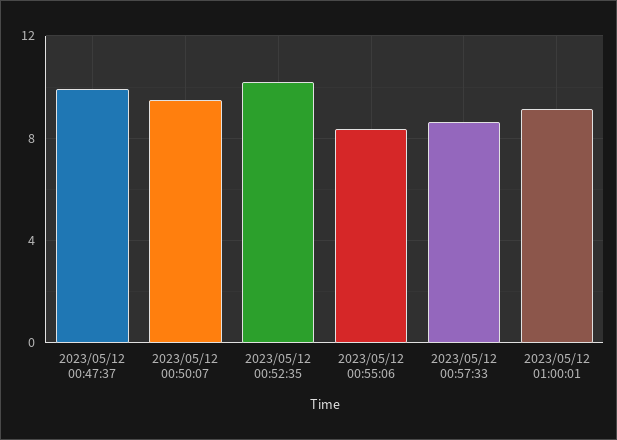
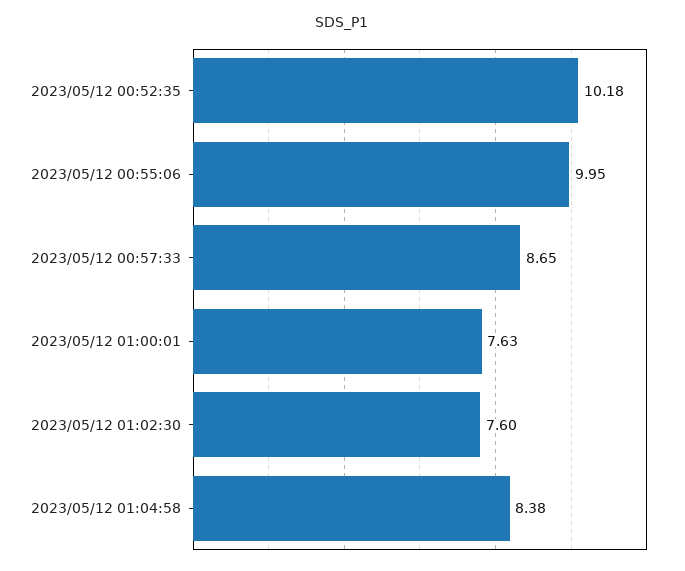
2023/05/12 00:47:37: 10 -> none
2023/05/12 00:50:07: 9.5 -> none
2023/05/12 00:55:06: 8.5 -> 9.95
2023/05/12 01:00:01: 9 -> 7.63
2023/05/12 01:02:30: none -> 7.6
2023/05/12 01:04:58: none -> 8.38

